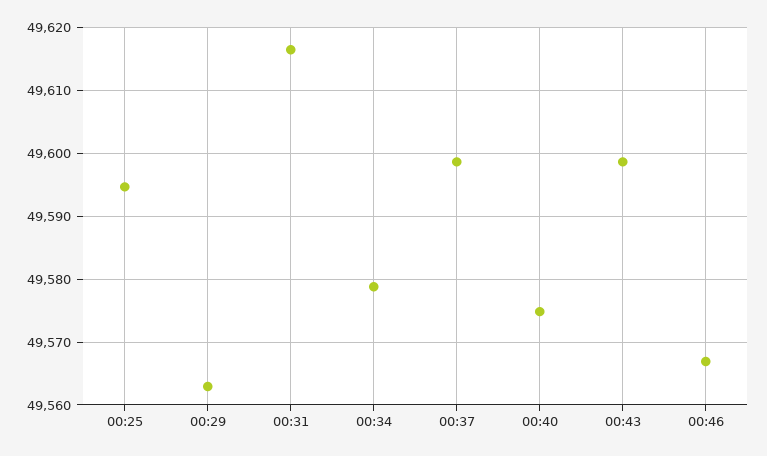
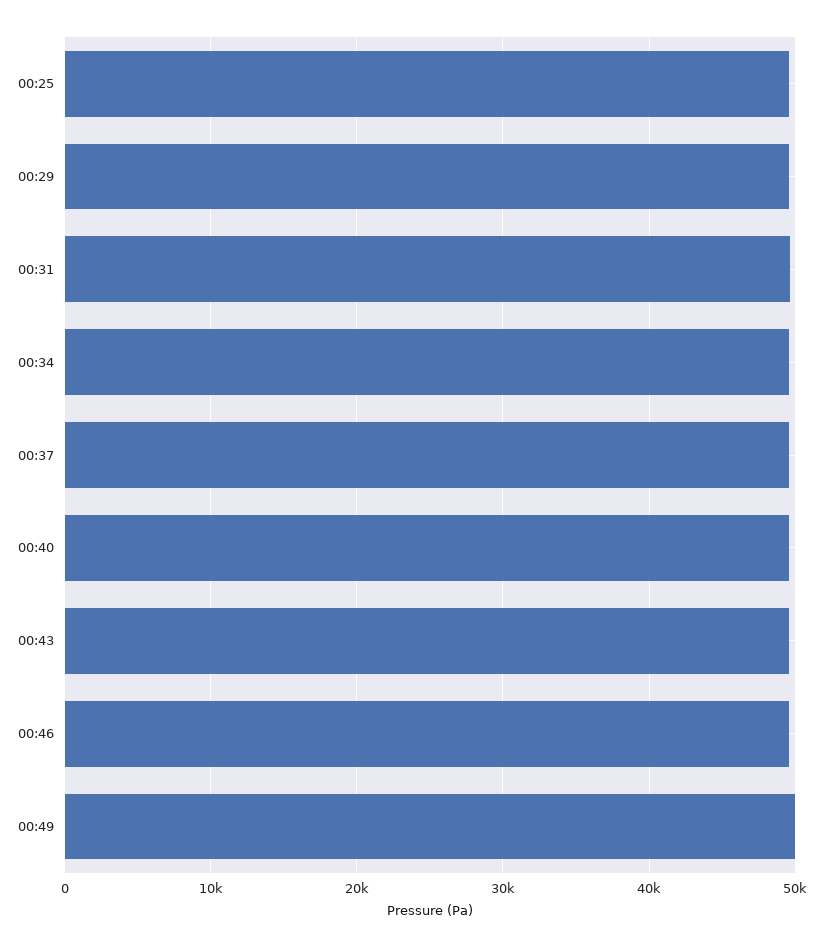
00:49: none -> 50000

